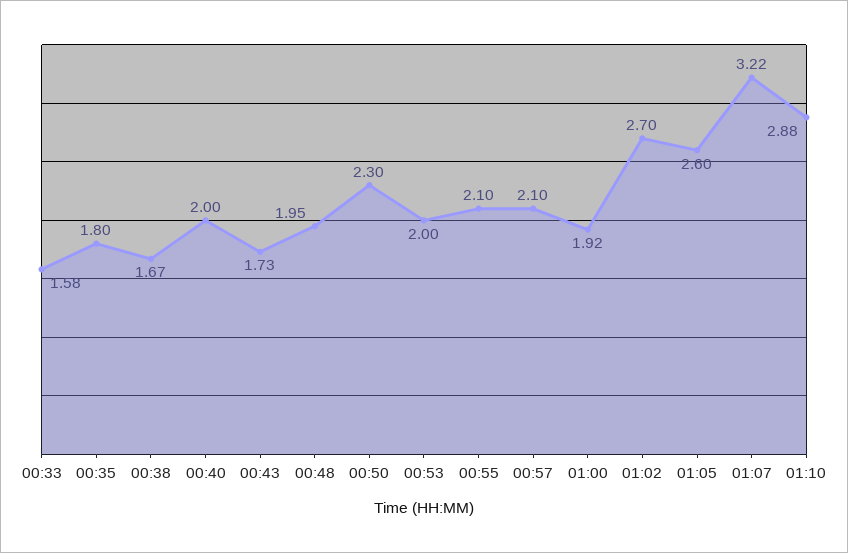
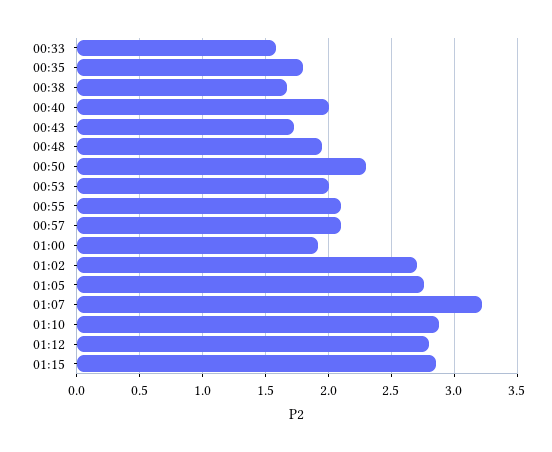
01:05: 2.6 -> 2.75
01:12: none -> 2.8
01:15: none -> 2.85

